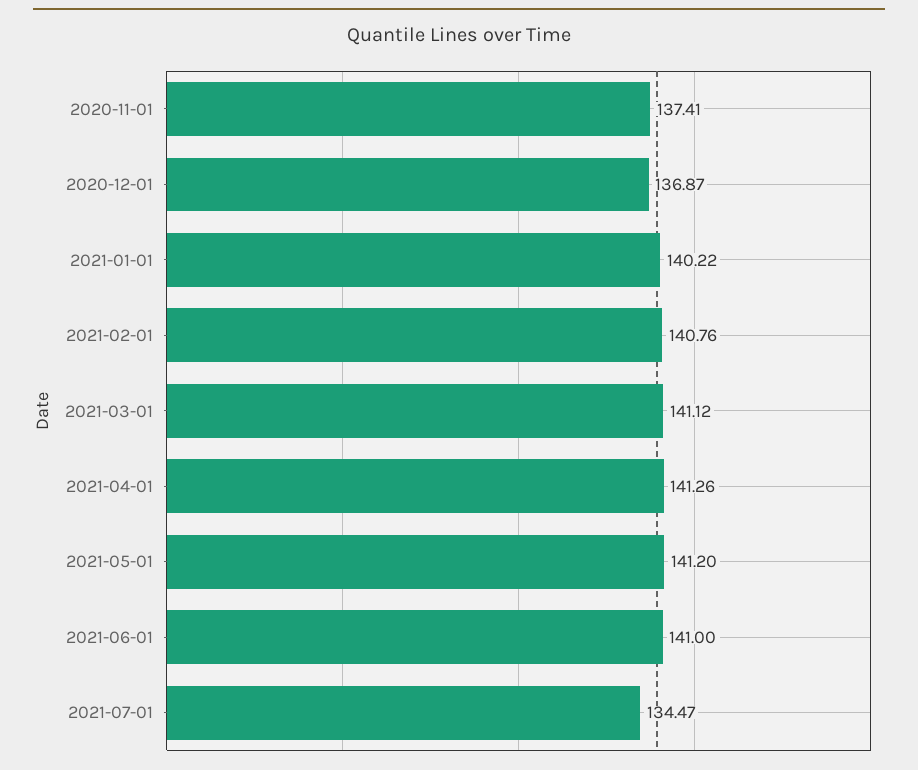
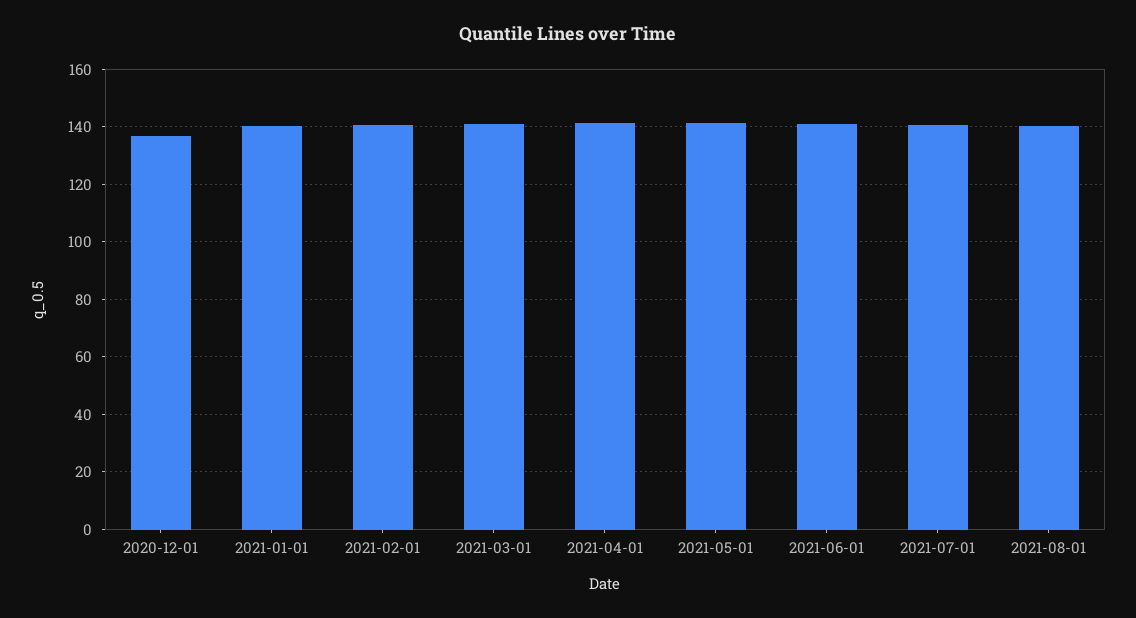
2020-11-01: 137.41 -> none
2021-07-01: 134.47 -> 140
2021-08-01: none -> 140

